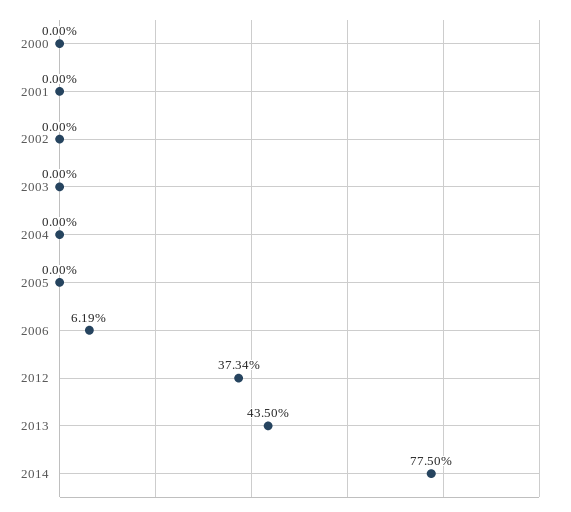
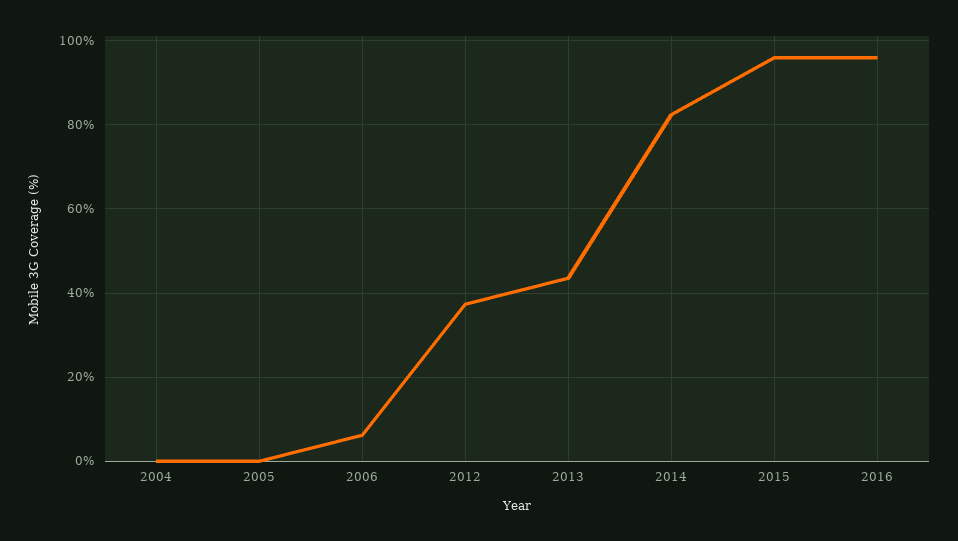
2000: 0 -> none
2001: 0 -> none
2002: 0 -> none
2003: 0 -> none
2014: 77.5 -> 82
2015: none -> 96
2016: none -> 96

